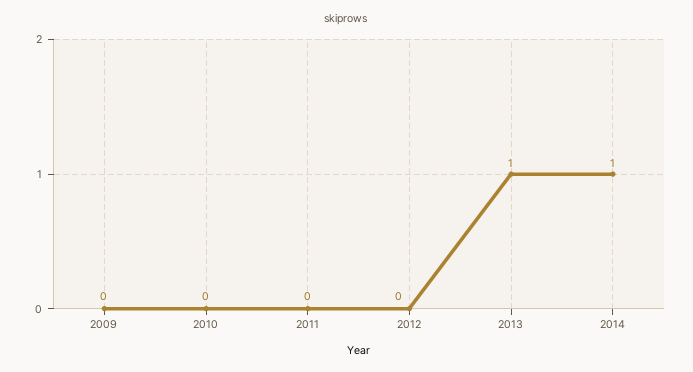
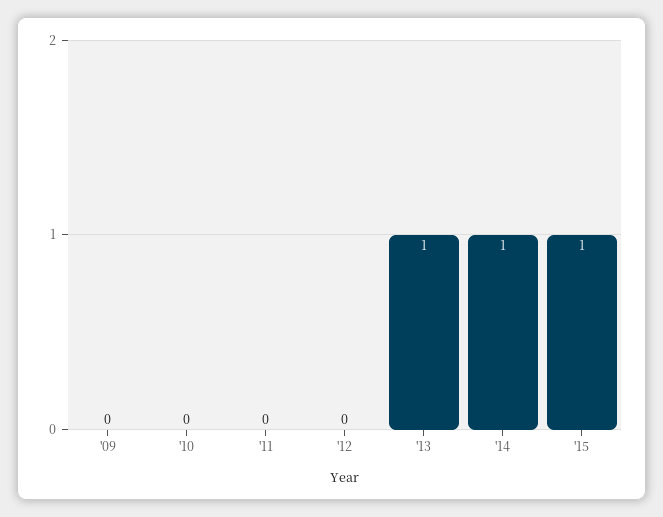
'15: none -> 1

